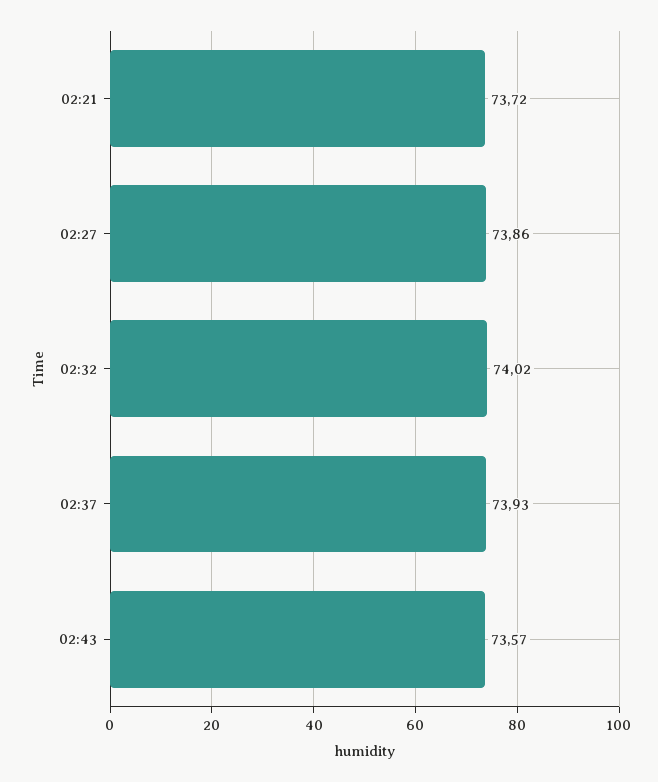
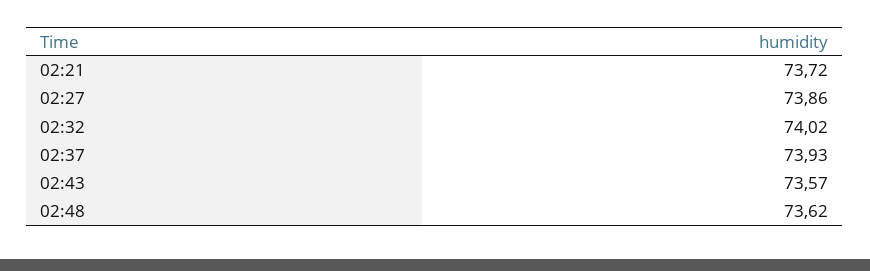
02:48: none -> 73.62

